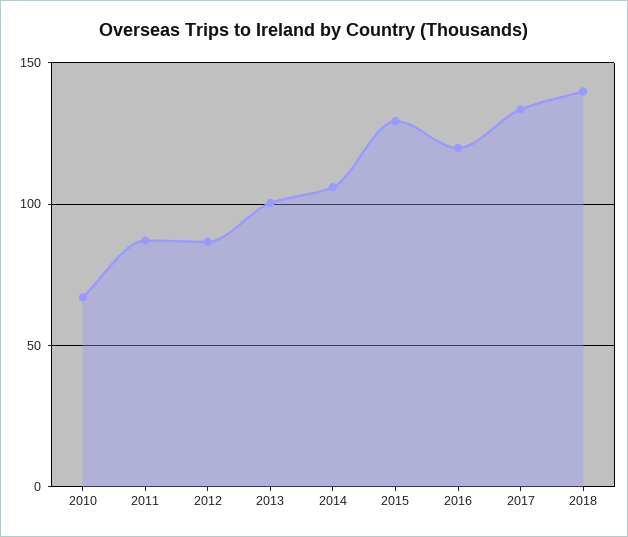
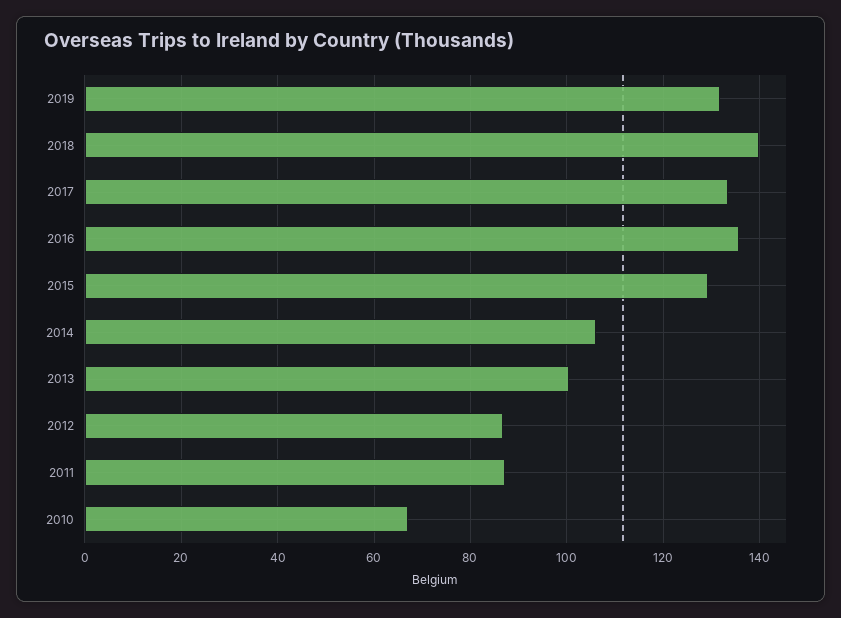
2016: 120 -> 136
2019: none -> 132

